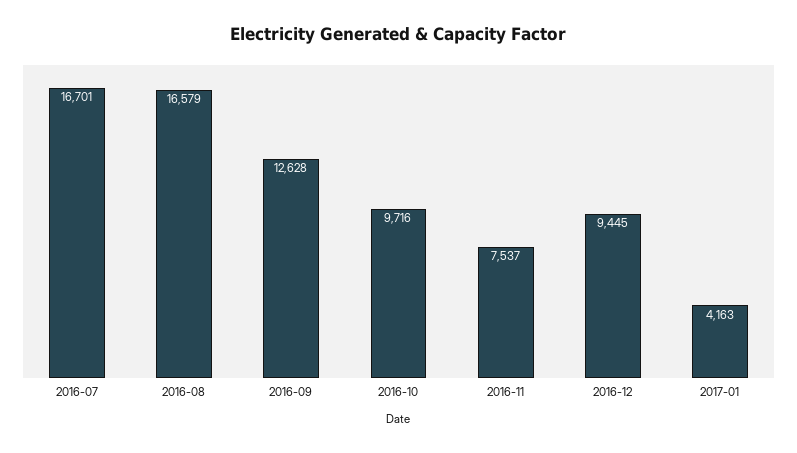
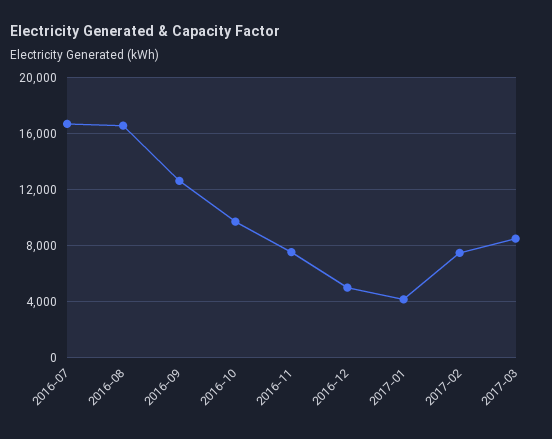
2016-12: 9445 -> 5000
2017-02: none -> 7500
2017-03: none -> 8500

